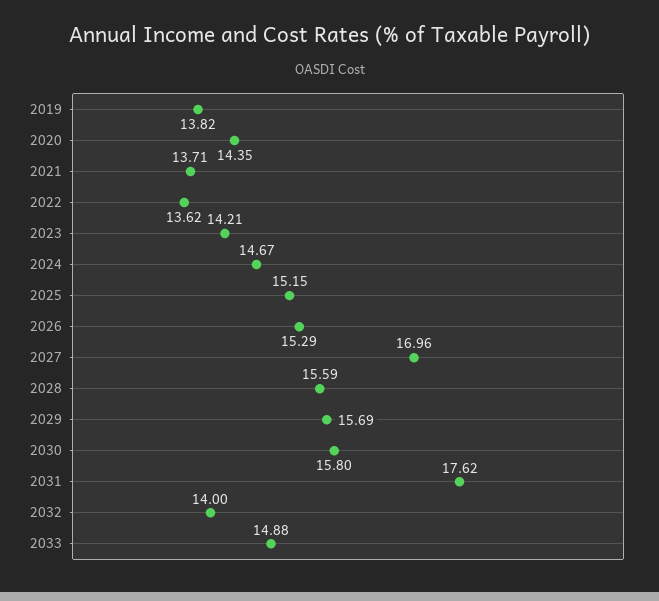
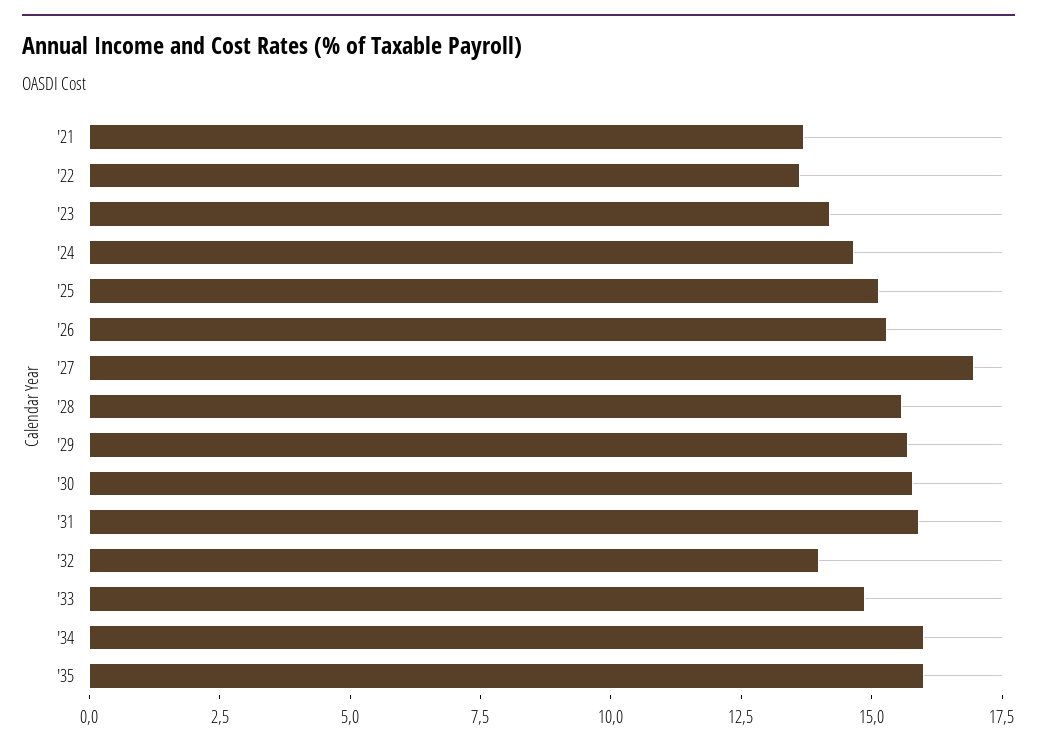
2019: 13.82 -> none
2020: 14.35 -> none
2031: 17.62 -> 16
'34: none -> 16
'35: none -> 16

